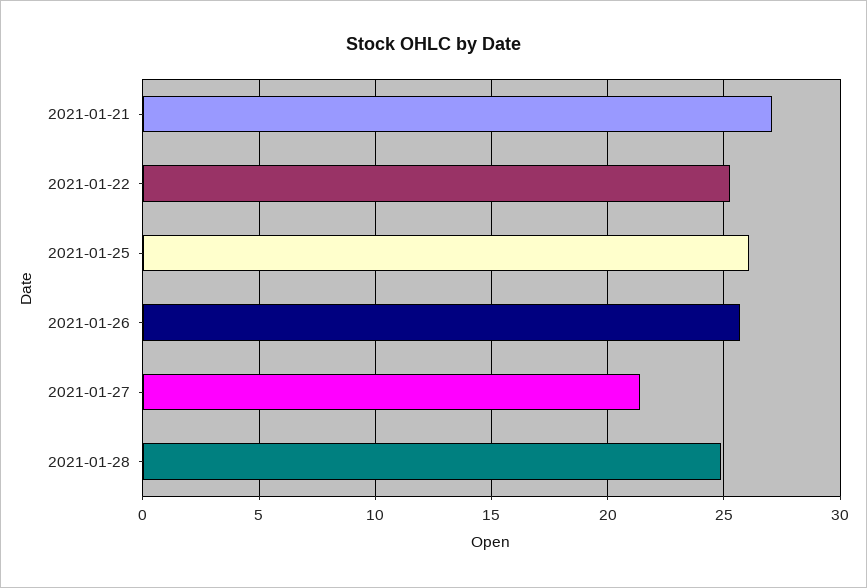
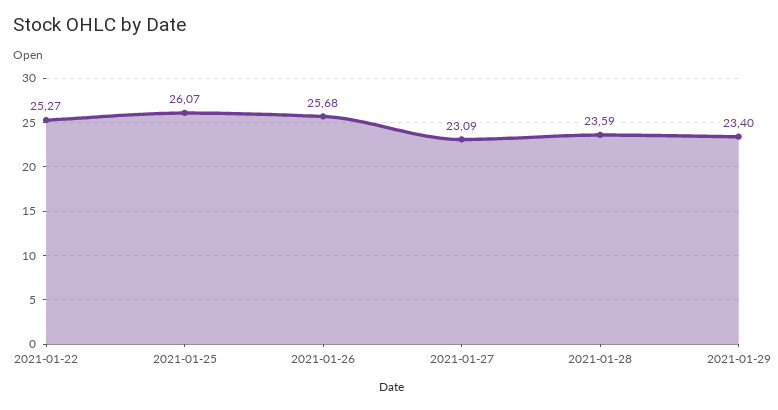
2021-01-21: 27 -> none
2021-01-27: 21.5 -> 23.09
2021-01-28: 25 -> 23.59
2021-01-29: none -> 23.4

